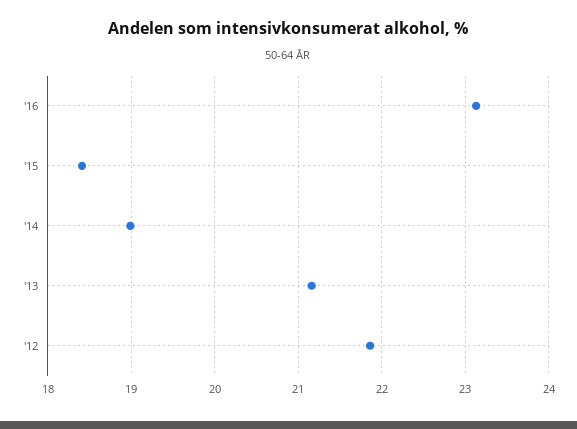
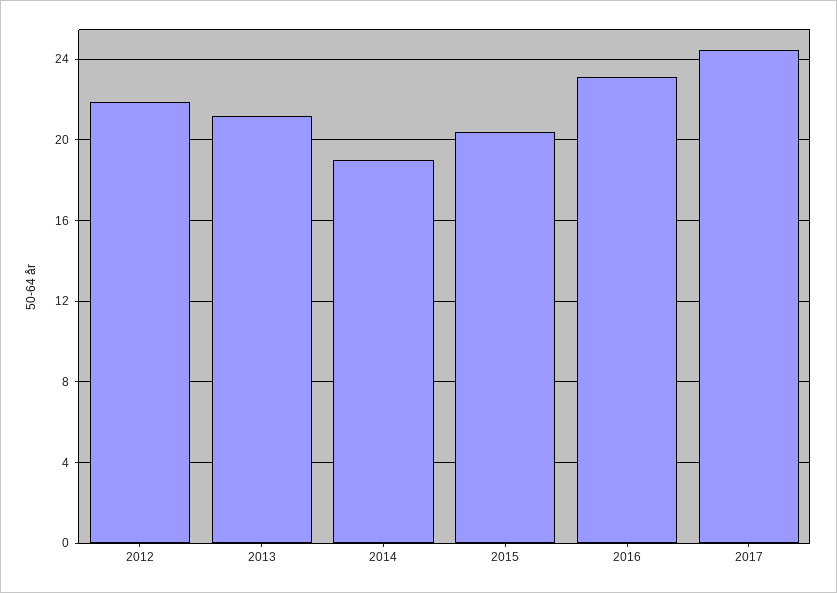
'15: 18.4 -> 20.5
2017: none -> 24.5

